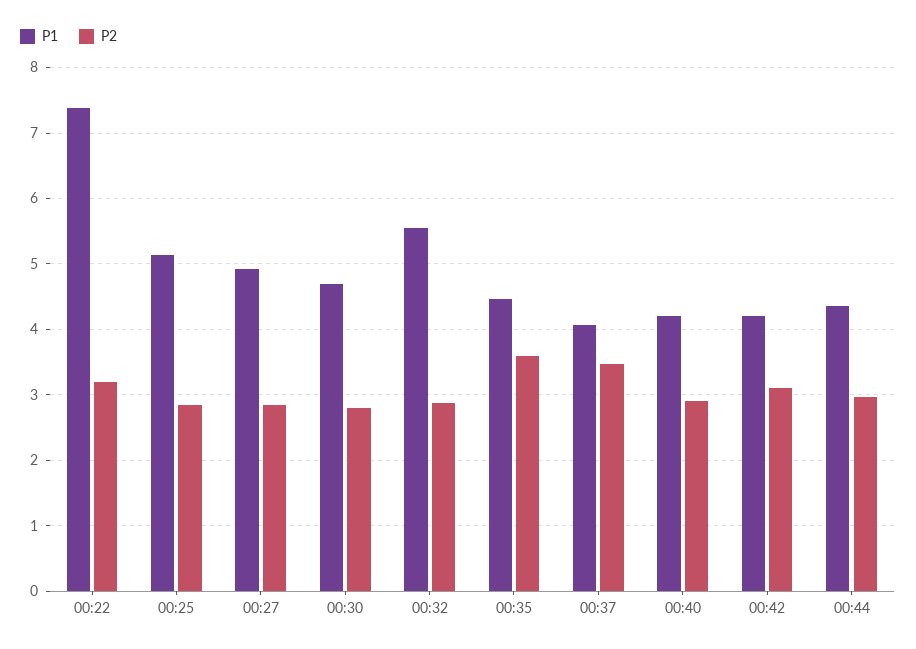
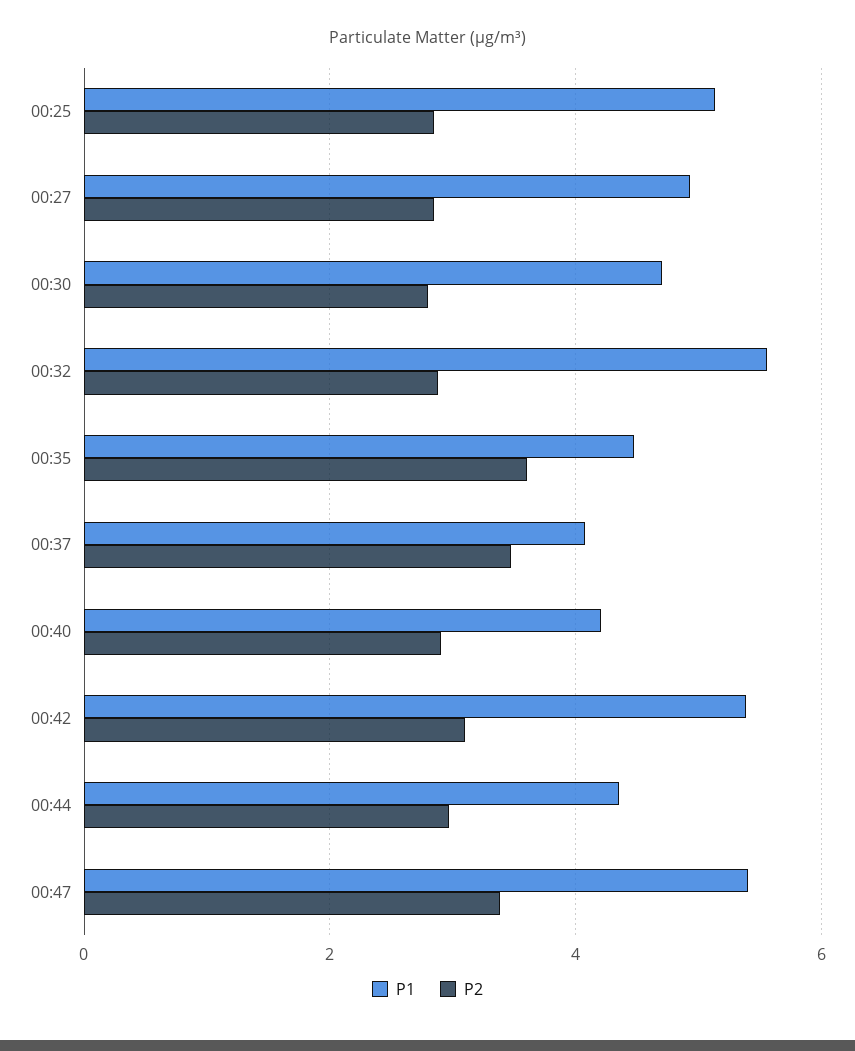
P1, 00:22: 7.4 -> none
P2, 00:22: 3.2 -> none
P1, 00:42: 4.2 -> 5.4
P1, 00:47: none -> 5.4
P2, 00:47: none -> 3.4

